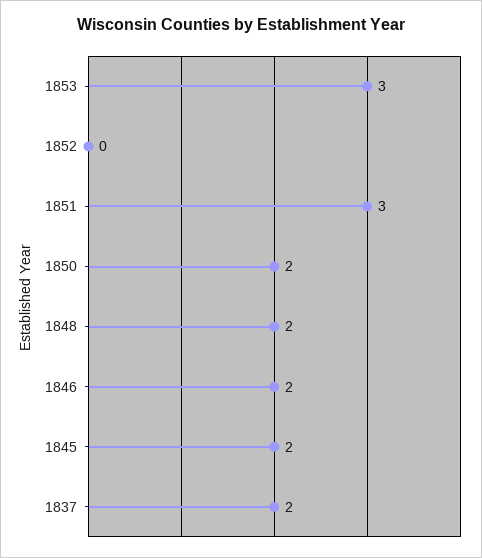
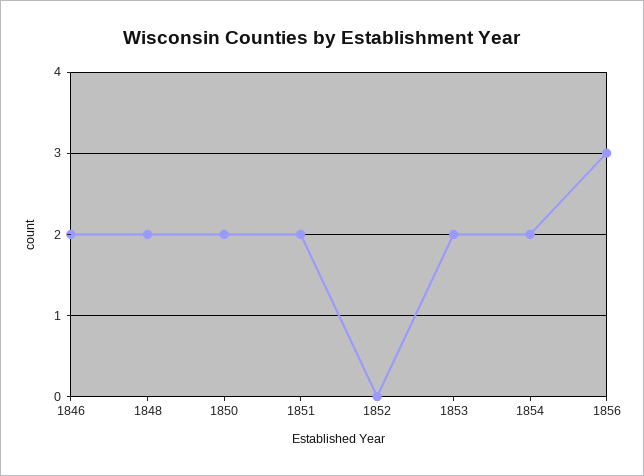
1853: 3 -> 2
1851: 3 -> 2
1845: 2 -> none
1837: 2 -> none
1854: none -> 2
1856: none -> 3

